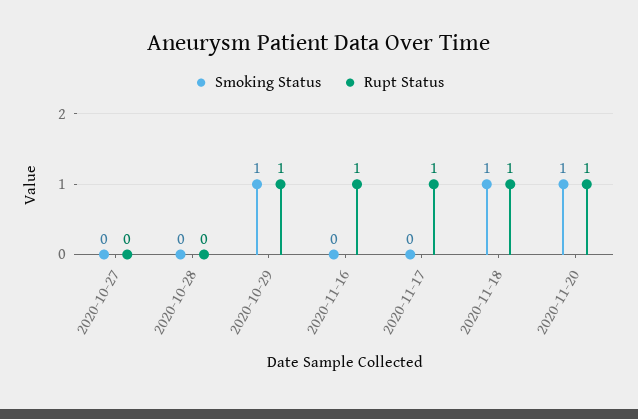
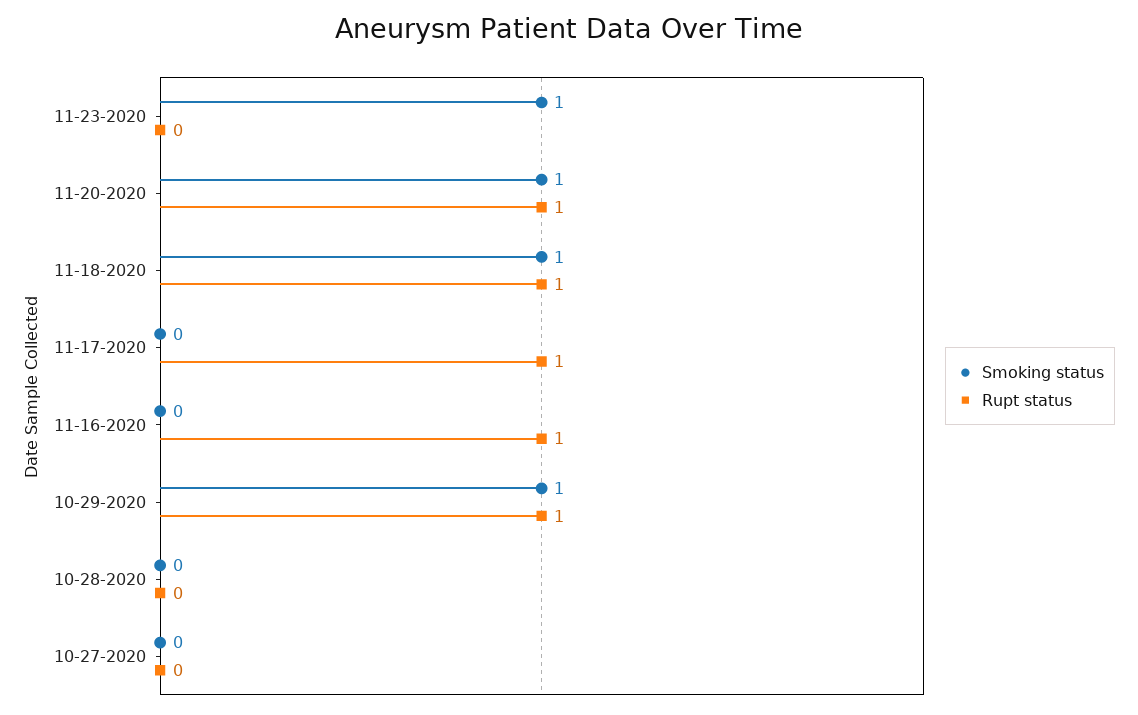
Smoking Status, 11-23-2020: none -> 1
Rupt Status, 11-23-2020: none -> 0

